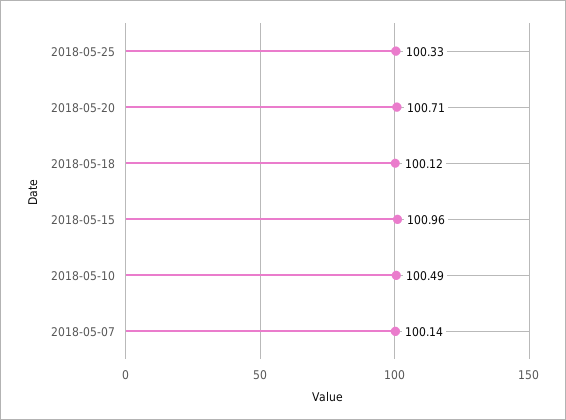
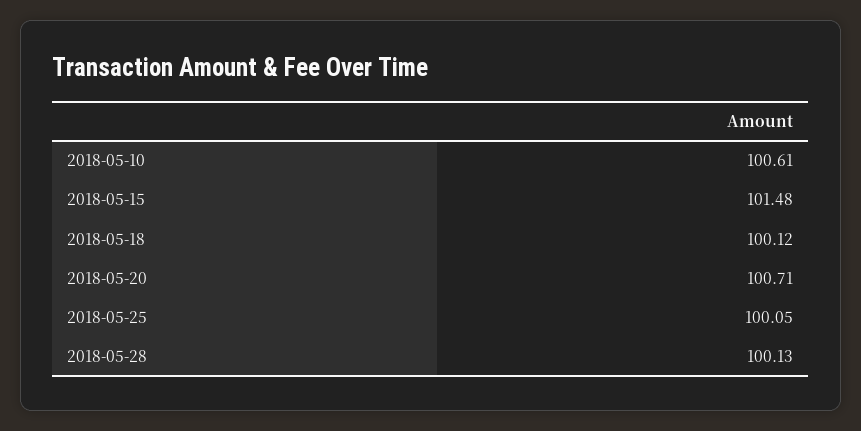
2018-05-25: 100.33 -> 100.05
2018-05-15: 100.96 -> 101.48
2018-05-10: 100.49 -> 100.61
2018-05-07: 100.14 -> none
2018-05-28: none -> 100.13

